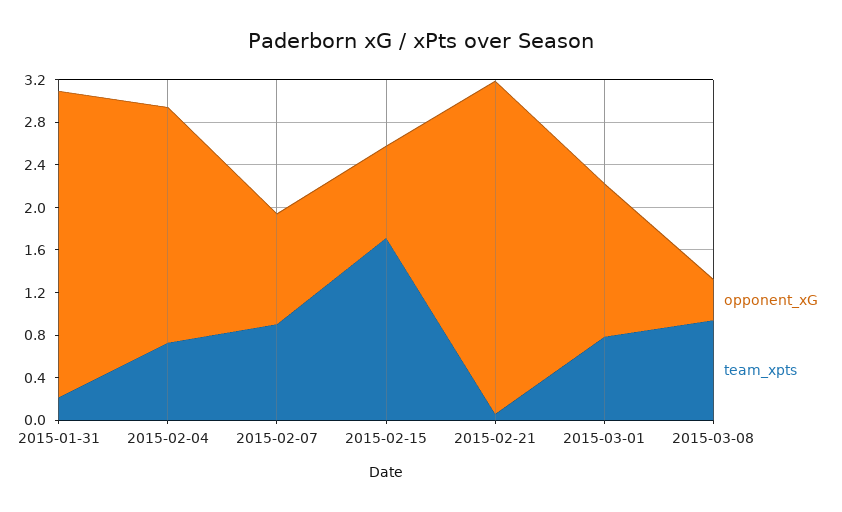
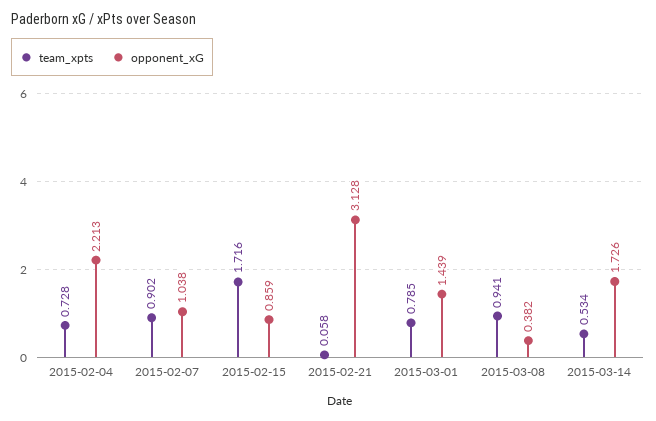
opponent_xG, 2015-01-31: 2.9 -> none
team_xpts, 2015-01-31: 0.2 -> none
team_xpts, 2015-03-14: none -> 0.534
opponent_xG, 2015-03-14: none -> 1.726

